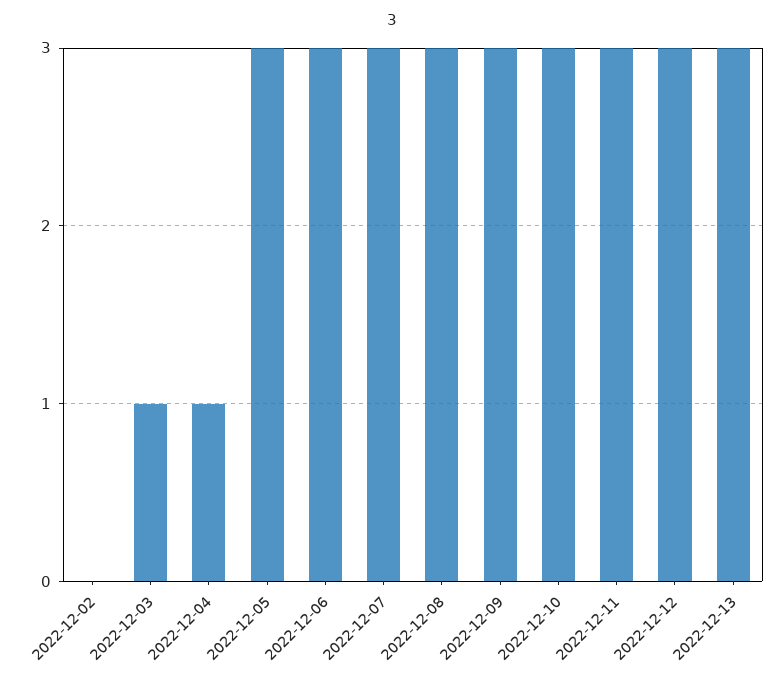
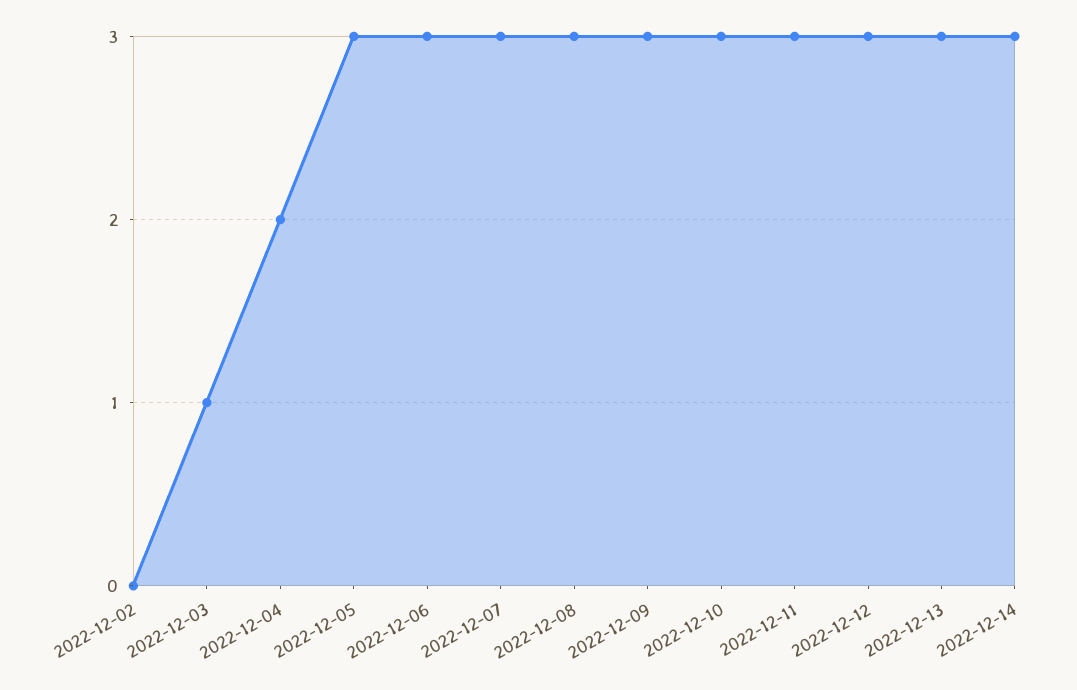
2022-12-04: 1 -> 2
2022-12-14: none -> 3

